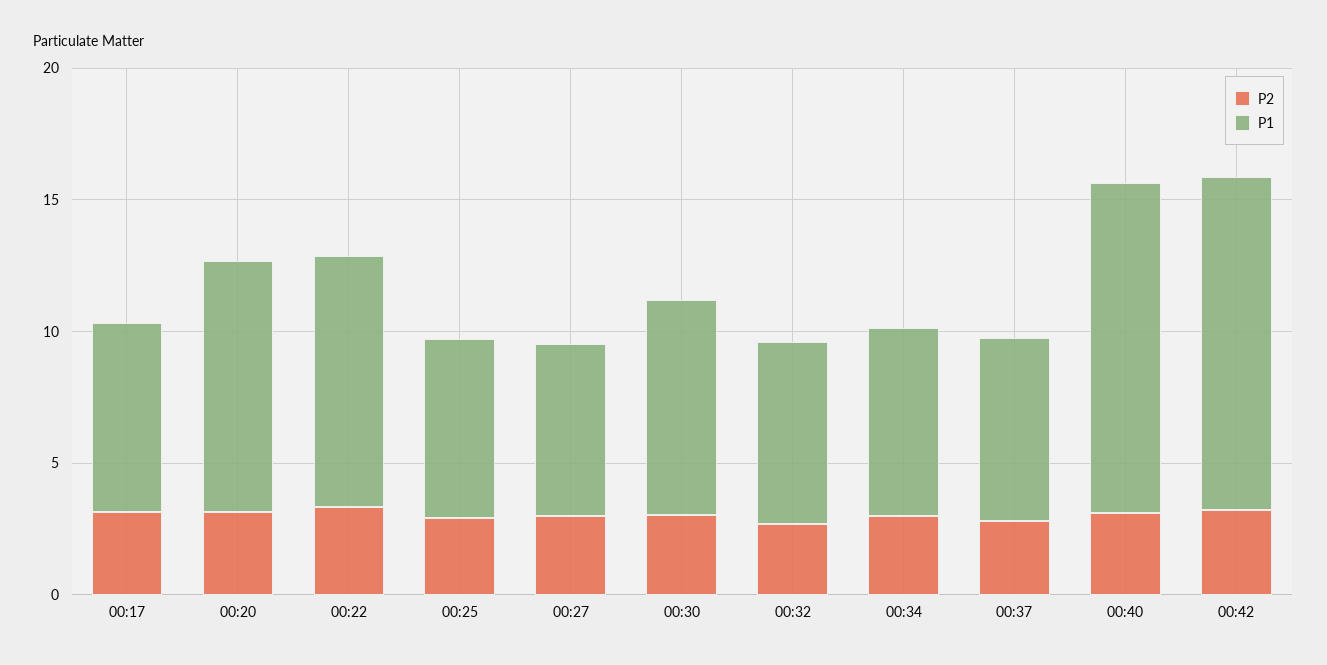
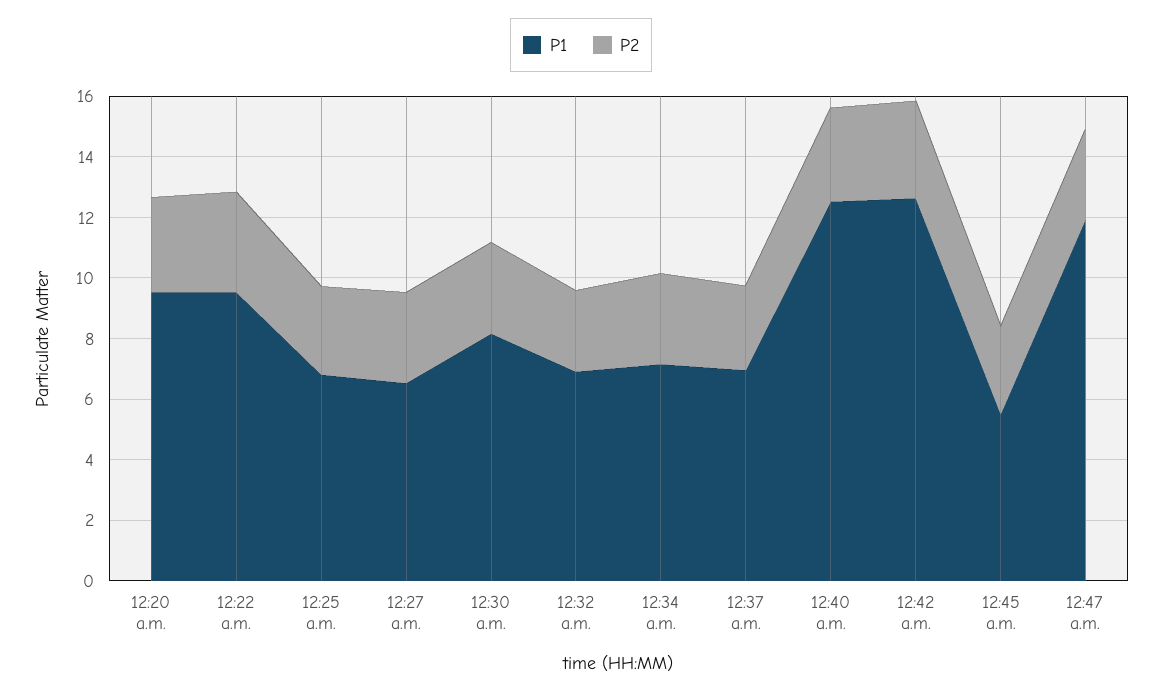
P2, 00:17: 3 -> none
P1, 00:17: 7 -> none
P1, 12:45 a.m.: none -> 5.5
P2, 12:45 a.m.: none -> 3
P1, 12:47 a.m.: none -> 12
P2, 12:47 a.m.: none -> 3

